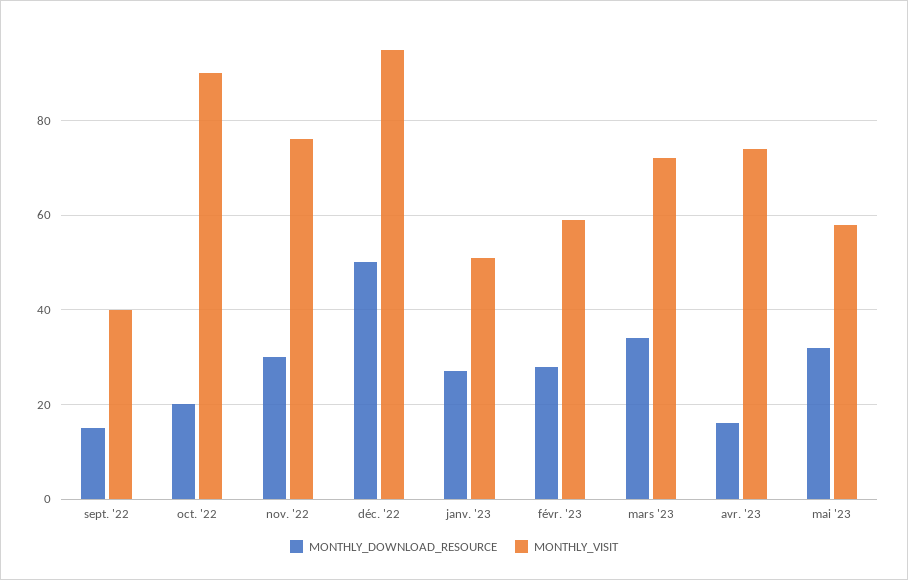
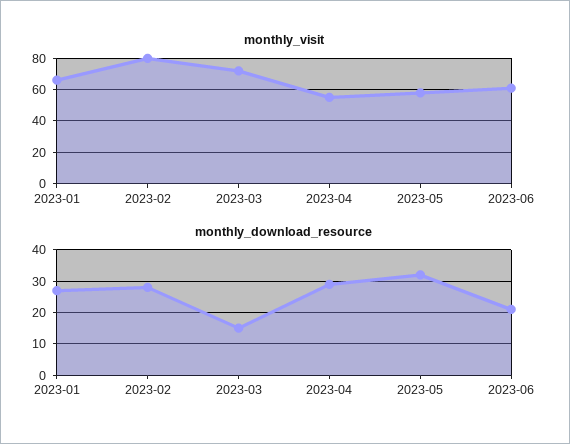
MONTHLY_DOWNLOAD_RESOURCE, sept. '22: 15 -> none
MONTHLY_VISIT, sept. '22: 40 -> none
MONTHLY_DOWNLOAD_RESOURCE, oct. '22: 20 -> none
MONTHLY_VISIT, oct. '22: 90 -> none
MONTHLY_DOWNLOAD_RESOURCE, nov. '22: 30 -> none
MONTHLY_VISIT, nov. '22: 75 -> none
MONTHLY_DOWNLOAD_RESOURCE, déc. '22: 50 -> none
MONTHLY_VISIT, déc. '22: 95 -> none
MONTHLY_VISIT, janv. '23: 50 -> 65
MONTHLY_VISIT, févr. '23: 60 -> 80
MONTHLY_DOWNLOAD_RESOURCE, mars '23: 35 -> 15
MONTHLY_DOWNLOAD_RESOURCE, avr. '23: 15 -> 30
MONTHLY_VISIT, avr. '23: 75 -> 55
MONTHLY_VISIT, 2023-06: none -> 60
MONTHLY_DOWNLOAD_RESOURCE, 2023-06: none -> 20

